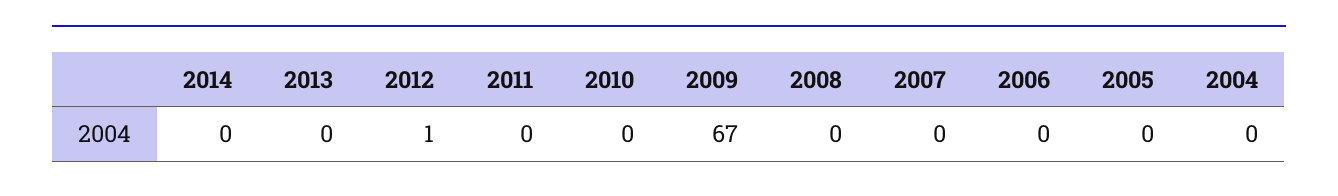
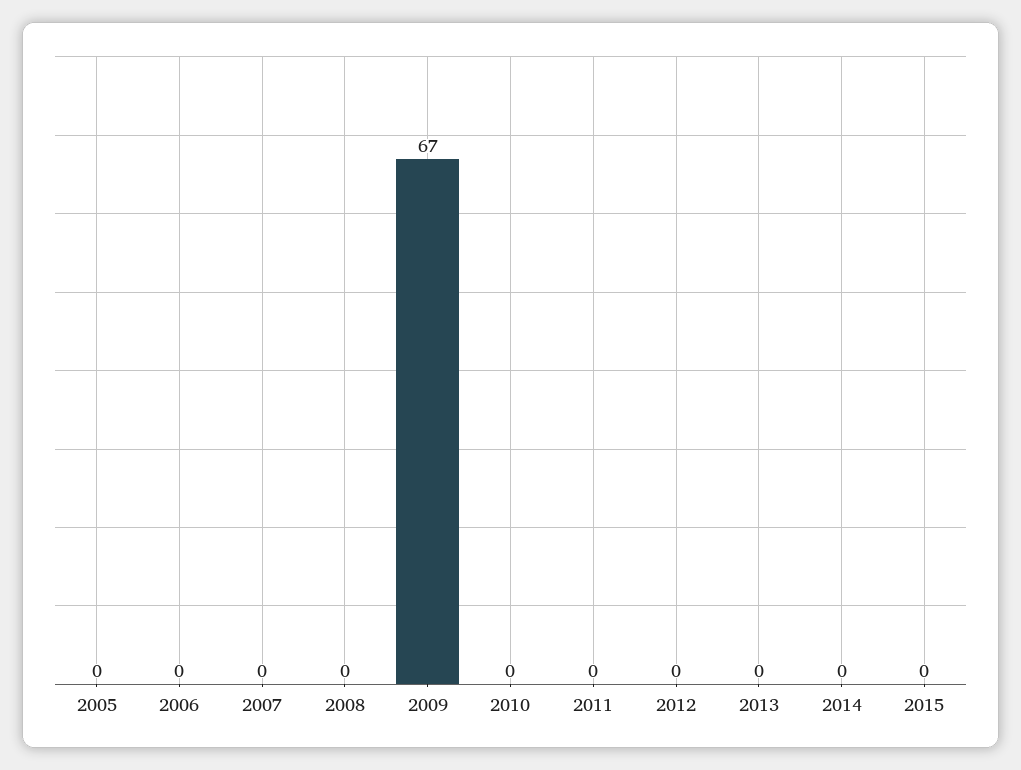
2012: 1 -> 0
2004: 0 -> none
2015: none -> 0

